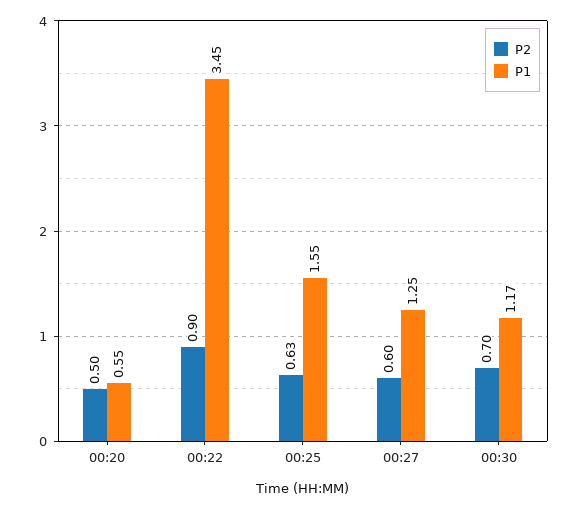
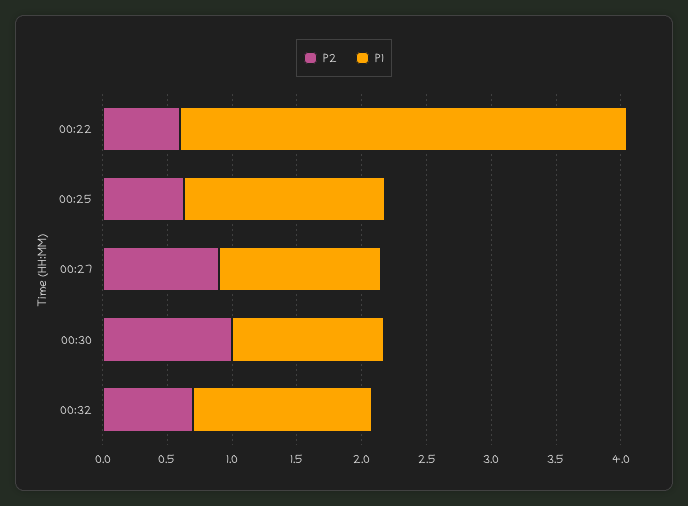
P2, 00:20: 0.5 -> none
P1, 00:20: 0.55 -> none
P2, 00:22: 0.9 -> 0.6
P2, 00:27: 0.6 -> 0.9
P2, 00:30: 0.7 -> 1
P2, 00:32: none -> 0.7
P1, 00:32: none -> 1.4

